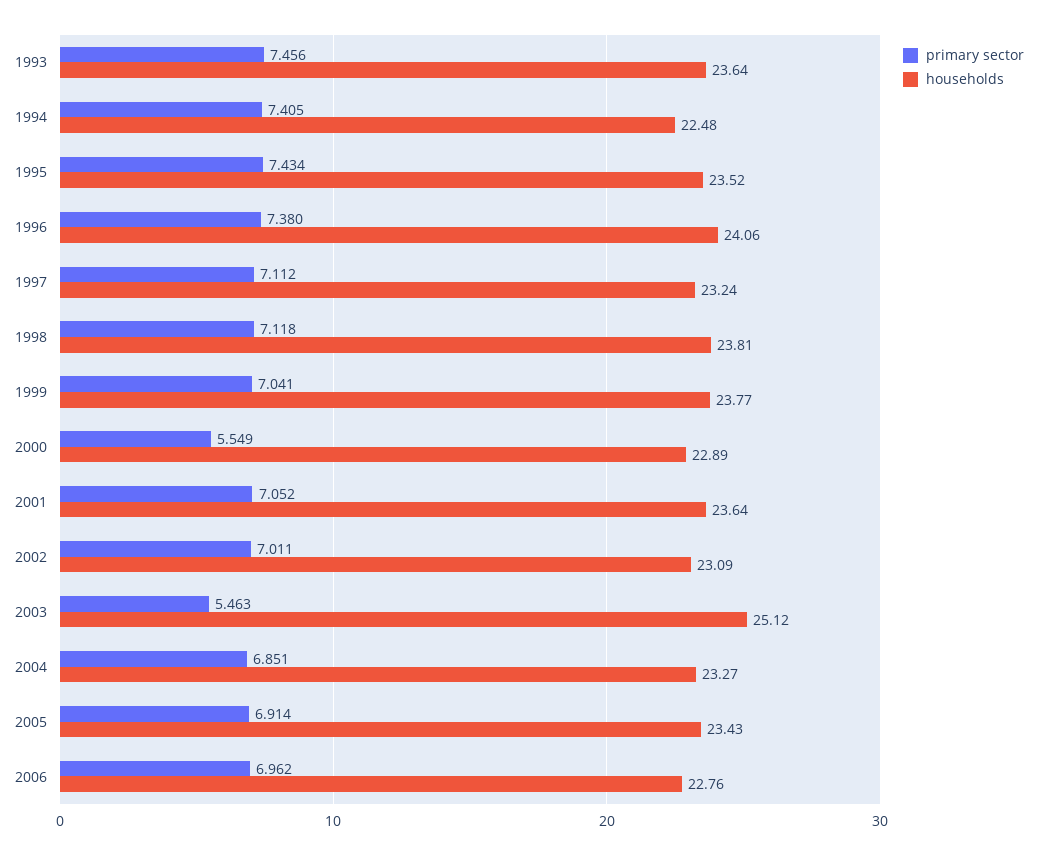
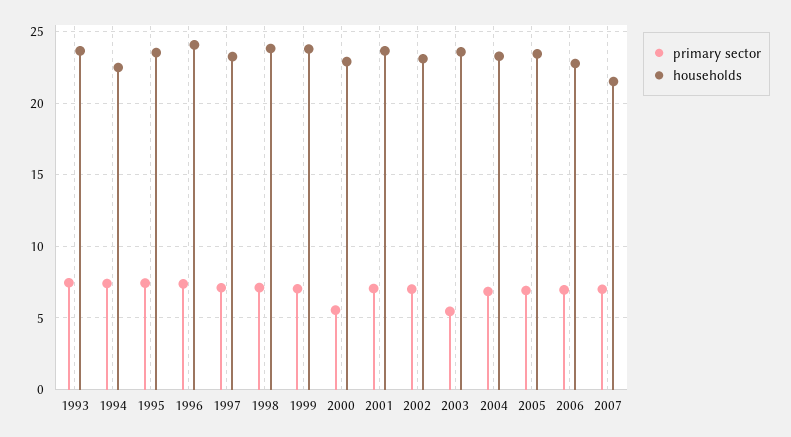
households, 2003: 25.12 -> 23.5
primary sector, 2007: none -> 7
households, 2007: none -> 21.5

